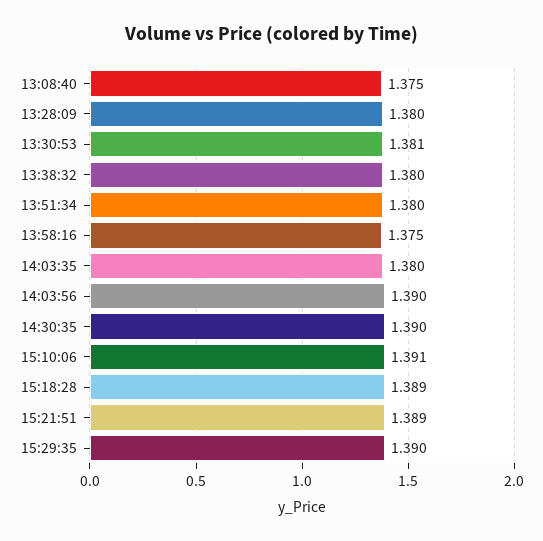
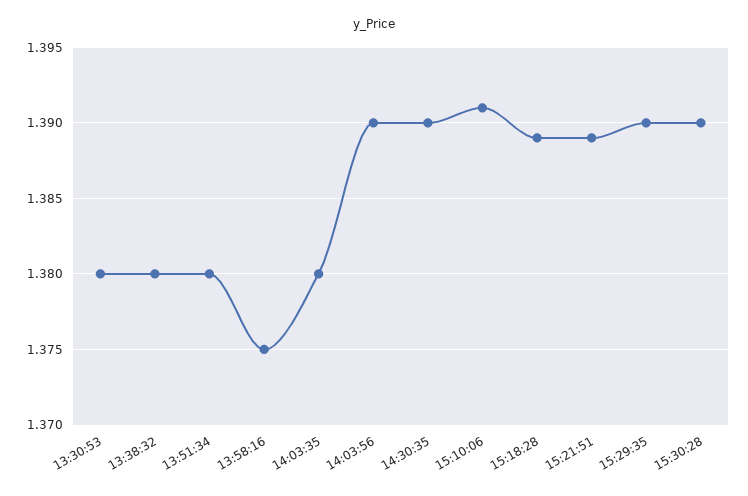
13:08:40: 1.375 -> none
13:28:09: 1.38 -> none
13:30:53: 1.381 -> 1.38
15:30:28: none -> 1.39

